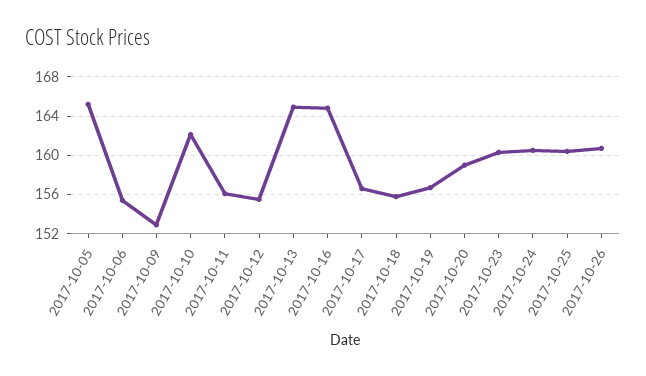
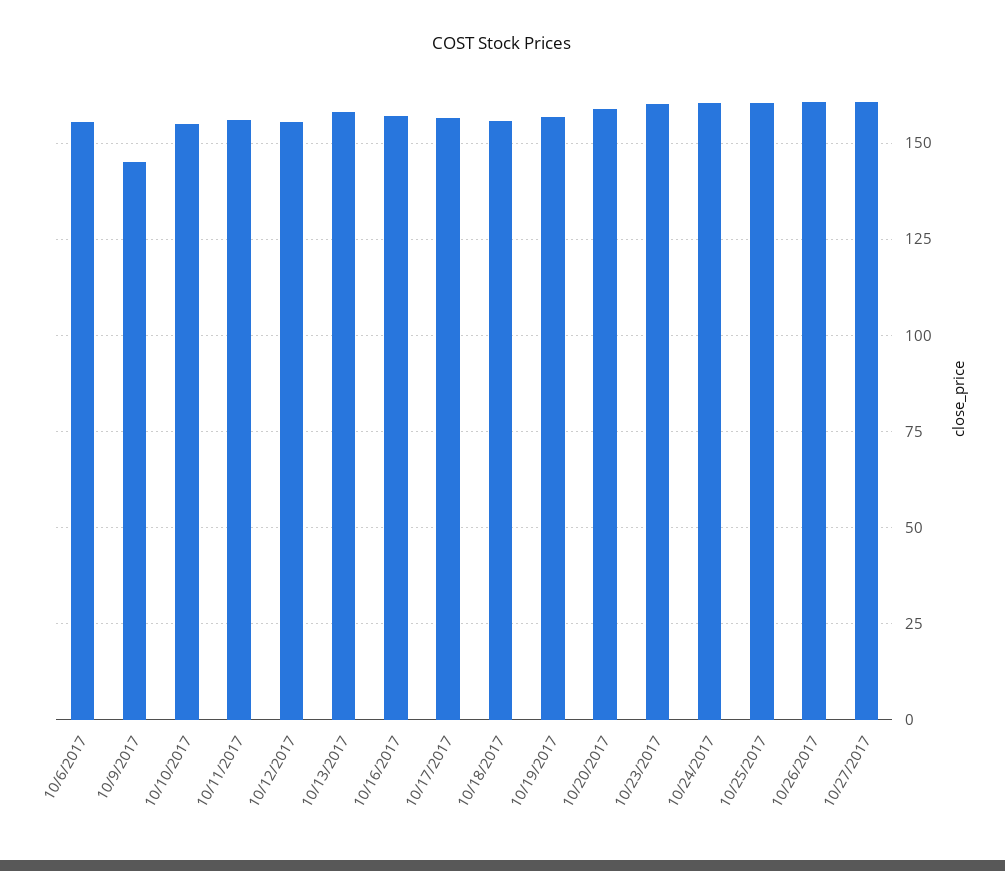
2017-10-05: 165 -> none
2017-10-09: 153 -> 145
2017-10-10: 162 -> 155
2017-10-13: 165 -> 157.5
2017-10-16: 165 -> 157.5
10/27/2017: none -> 160

